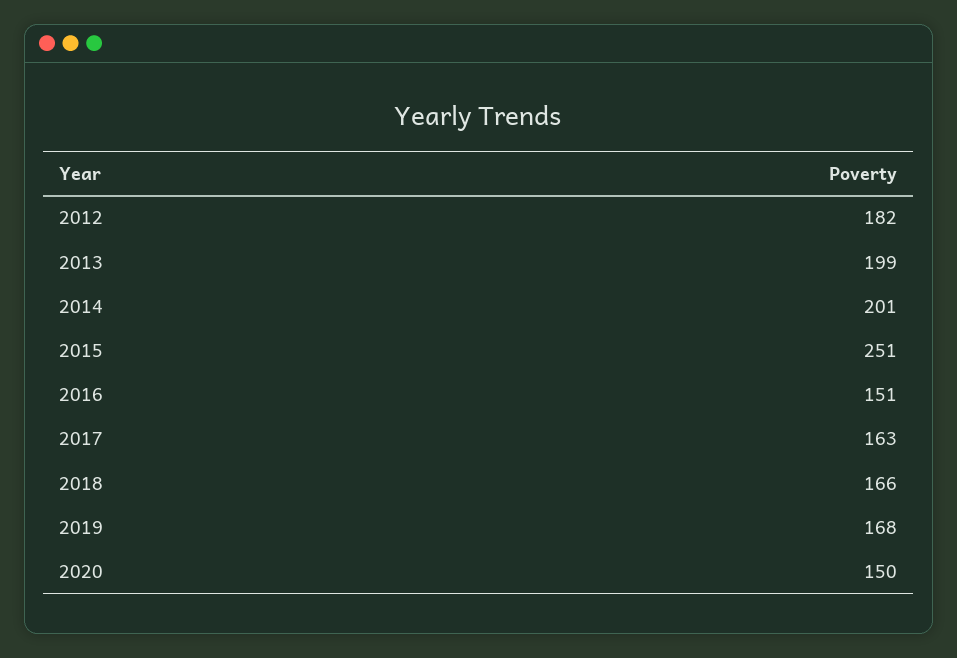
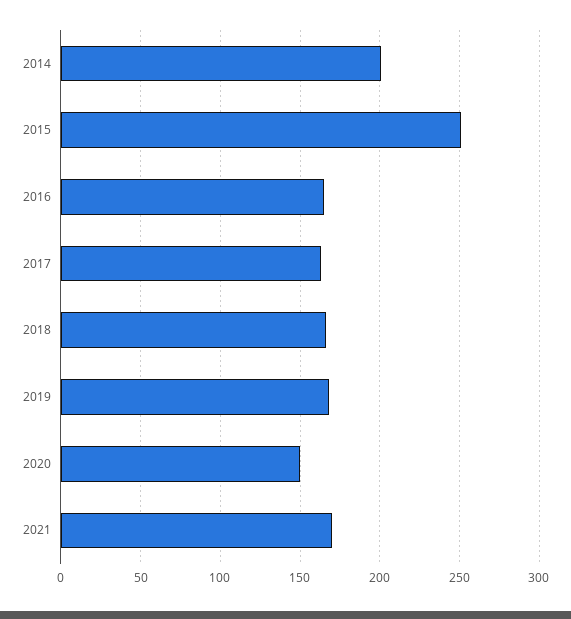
2012: 182 -> none
2013: 199 -> none
2016: 151 -> 165
2021: none -> 170

